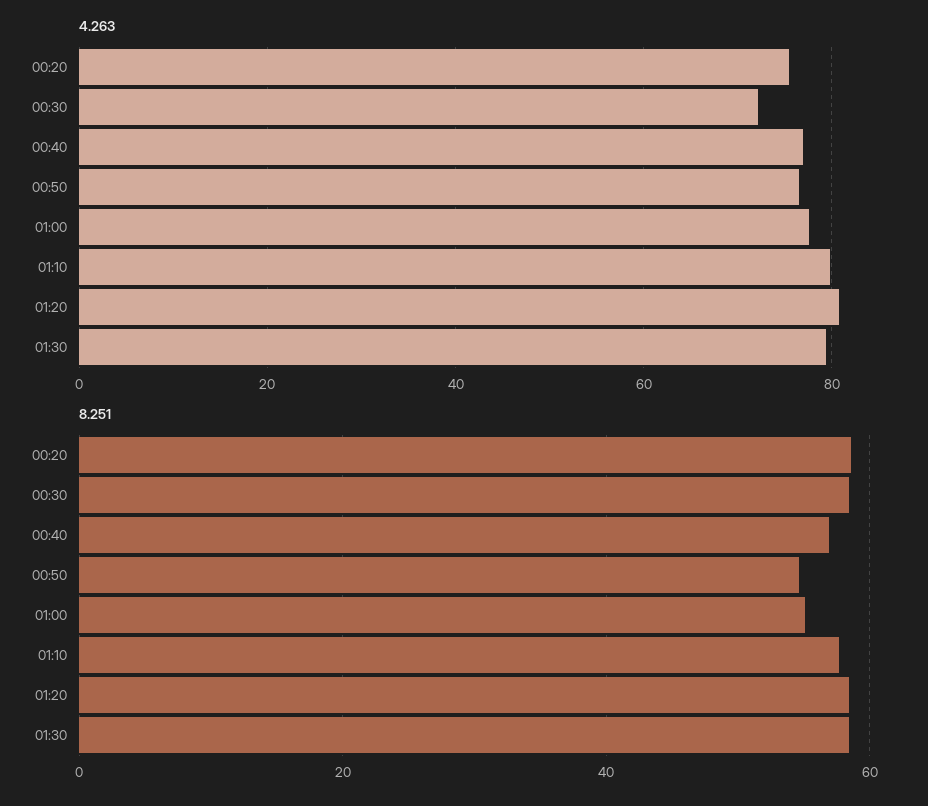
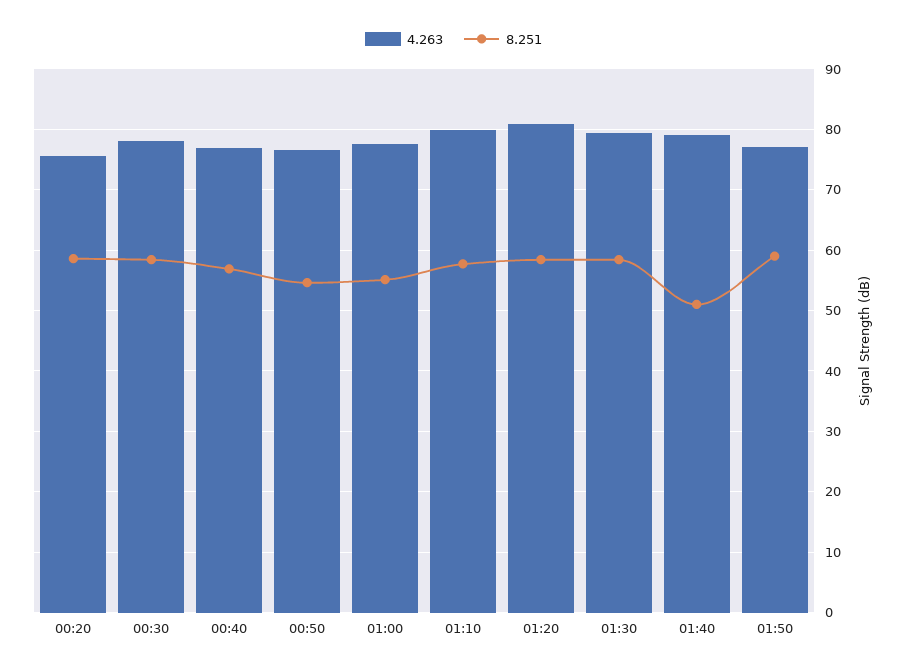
4.263, 00:30: 72 -> 78
4.263, 01:40: none -> 79
8.251, 01:40: none -> 51
4.263, 01:50: none -> 77
8.251, 01:50: none -> 59

